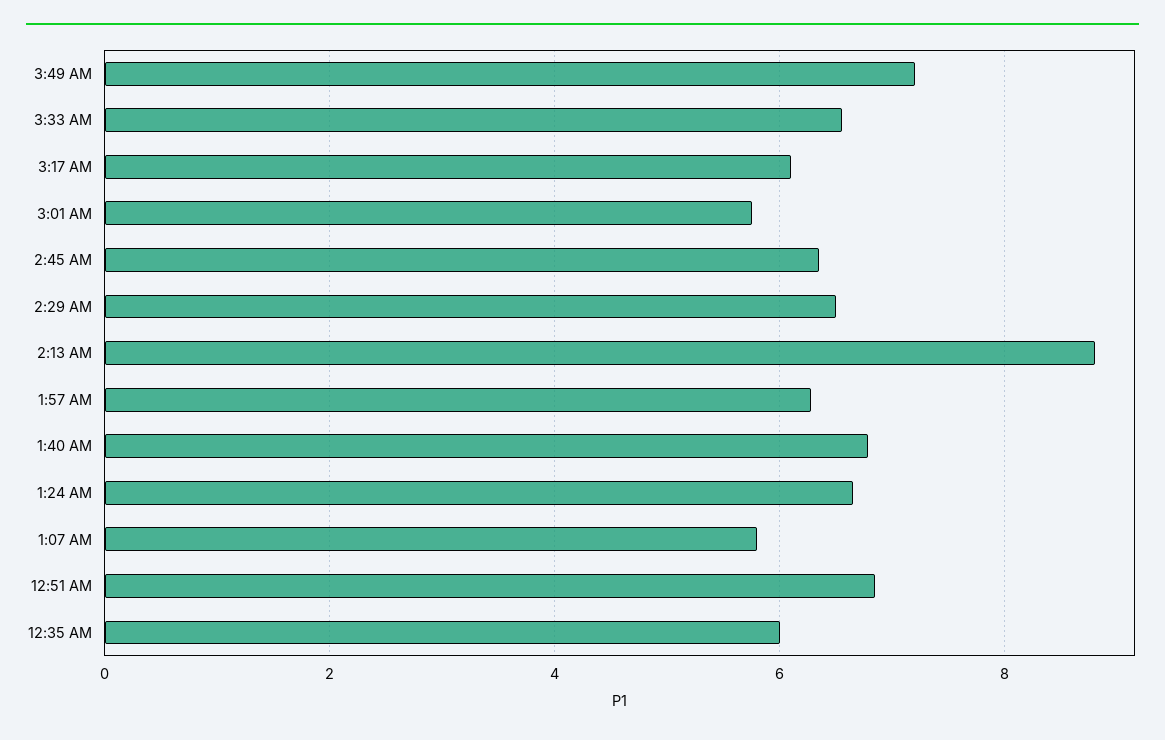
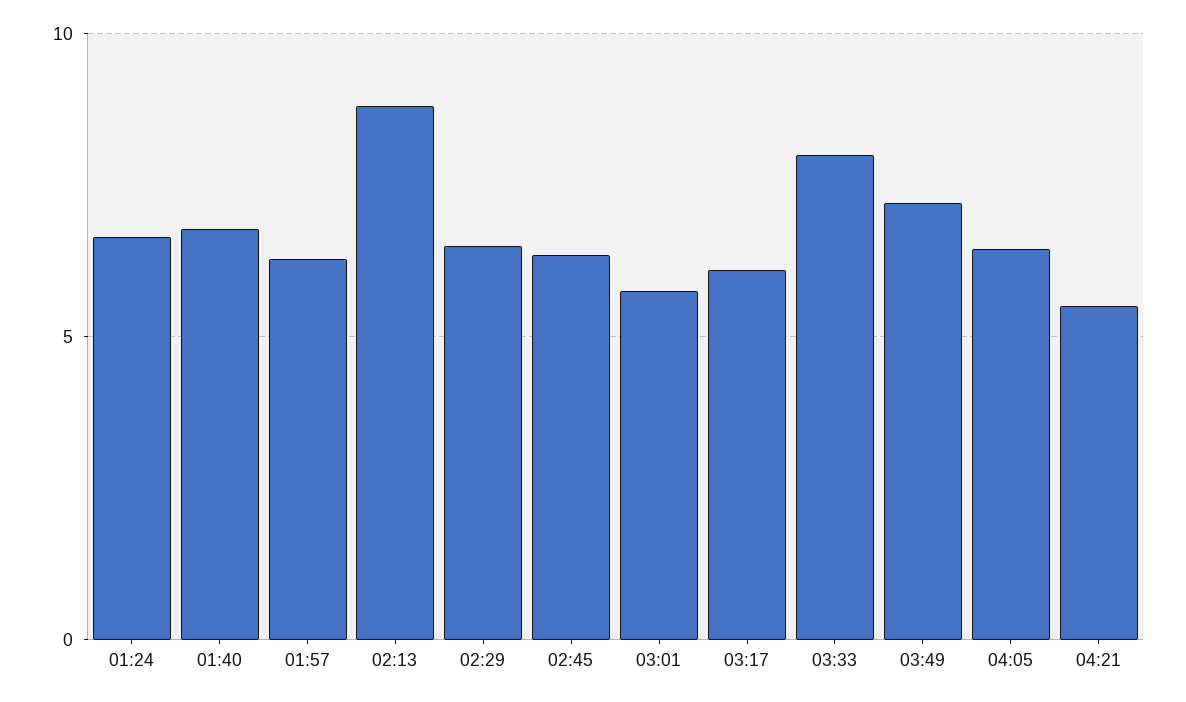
3:33 AM: 6.6 -> 8
1:07 AM: 5.8 -> none
12:51 AM: 6.8 -> none
12:35 AM: 6 -> none
04:05: none -> 6.5
04:21: none -> 5.5

